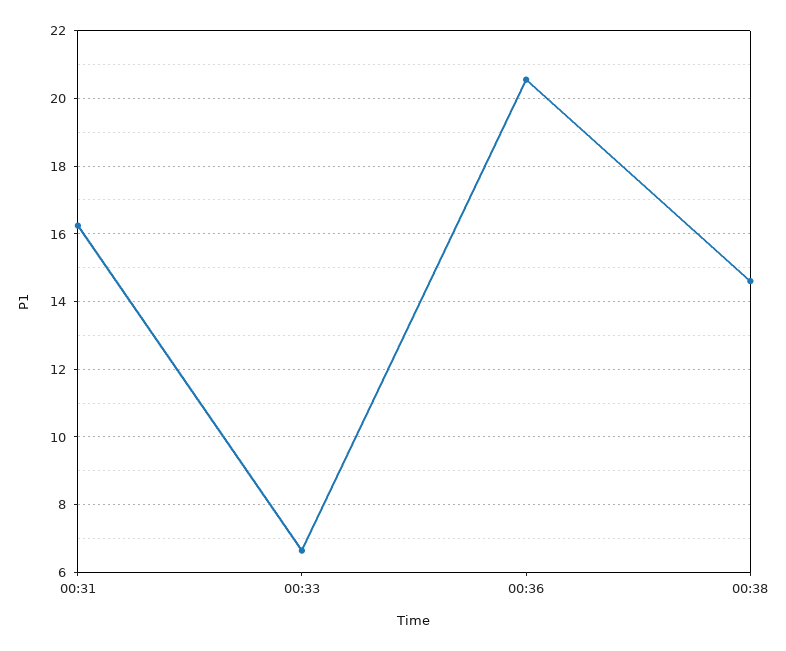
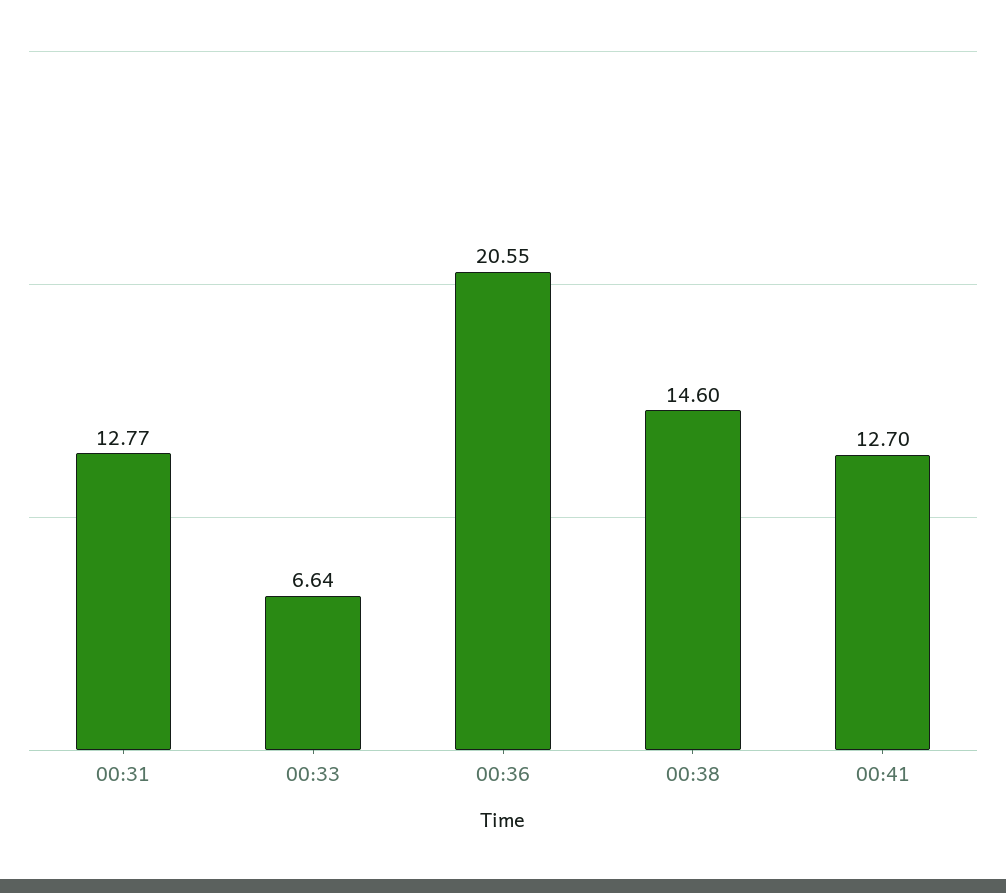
00:31: 16.2 -> 12.77
00:41: none -> 12.7

